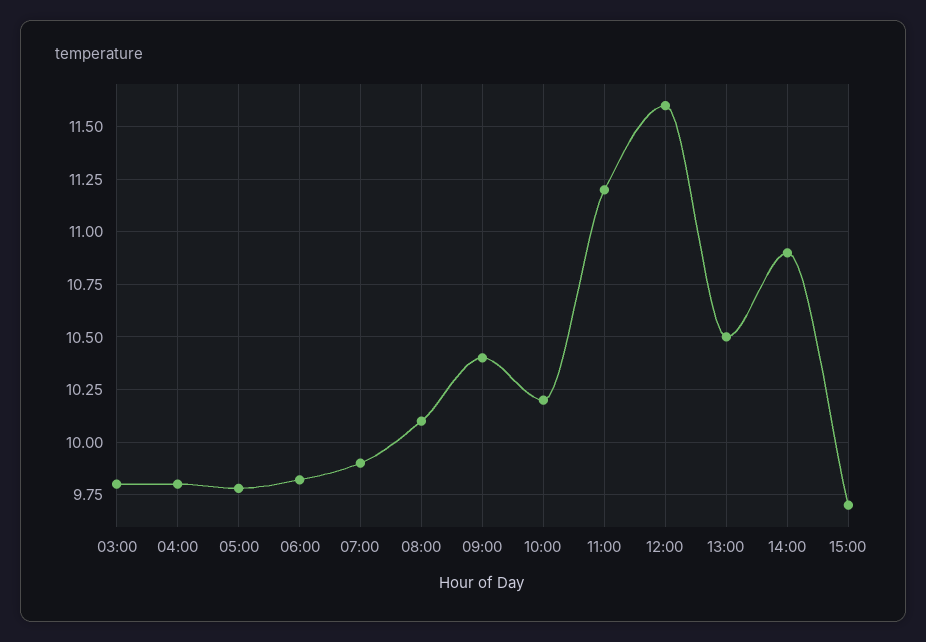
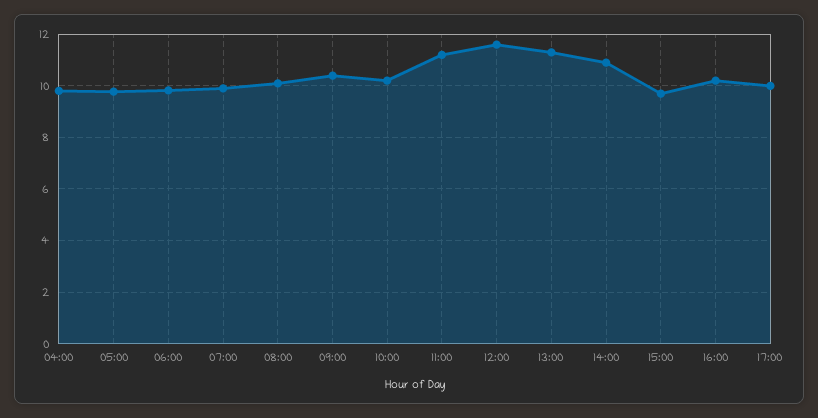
03:00: 9.8 -> none
13:00: 10.5 -> 11.25
16:00: none -> 10.25
17:00: none -> 10

